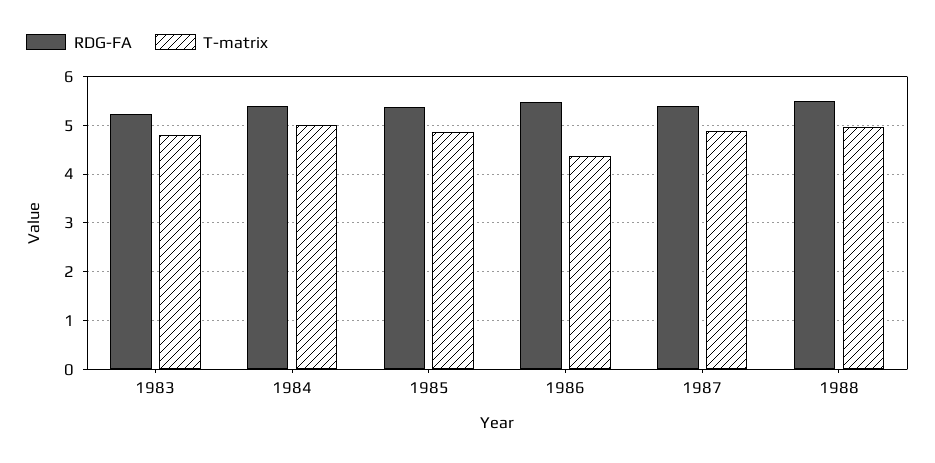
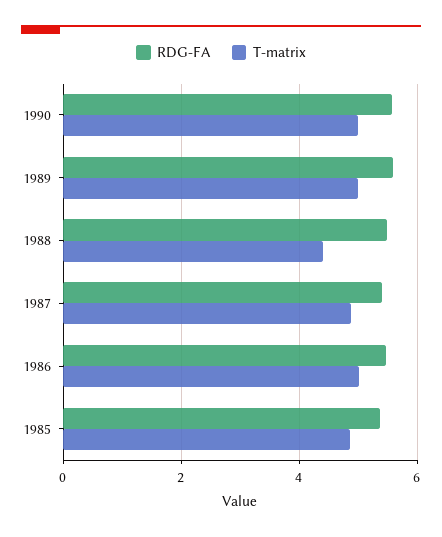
RDG-FA, 1983: 5.2 -> none
T-matrix, 1983: 4.8 -> none
RDG-FA, 1984: 5.4 -> none
T-matrix, 1984: 5 -> none
T-matrix, 1986: 4.4 -> 5
T-matrix, 1988: 5 -> 4.4
RDG-FA, 1990: none -> 5.6
T-matrix, 1990: none -> 5
RDG-FA, 1989: none -> 5.6
T-matrix, 1989: none -> 5

